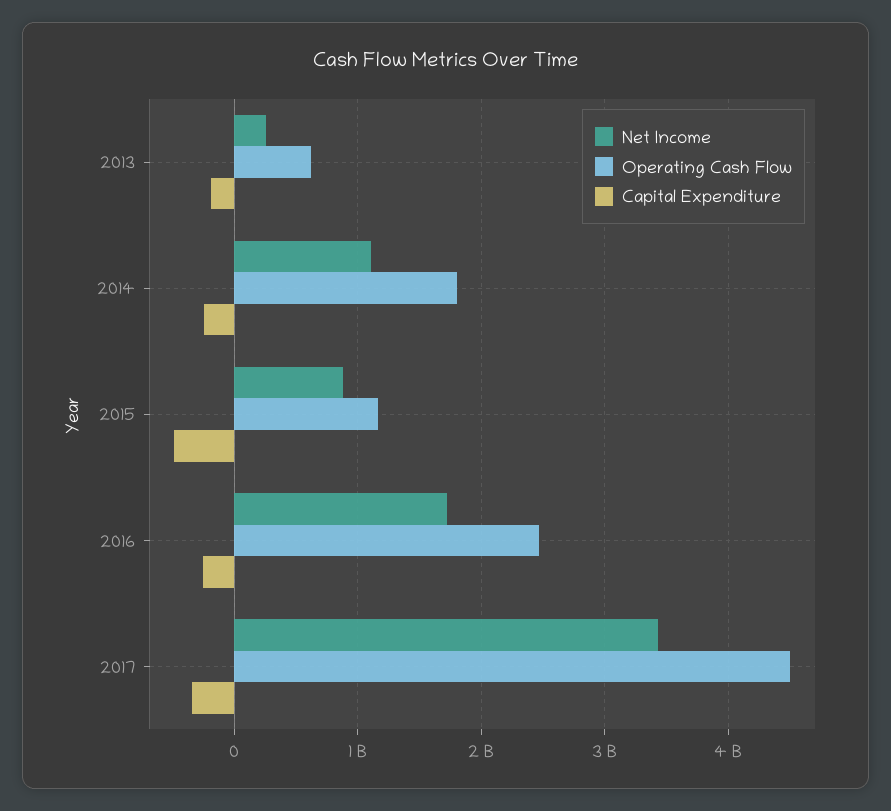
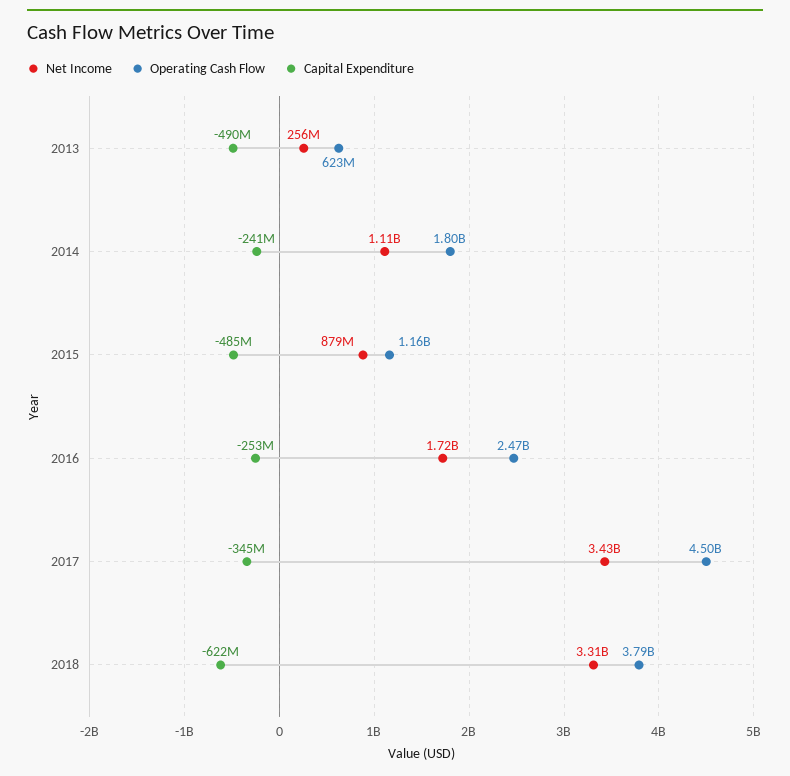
Capital Expenditure, 2013: -200000000 -> -490000000
Net Income, 2018: none -> 3310000000
Operating Cash Flow, 2018: none -> 3790000000
Capital Expenditure, 2018: none -> -622000000

